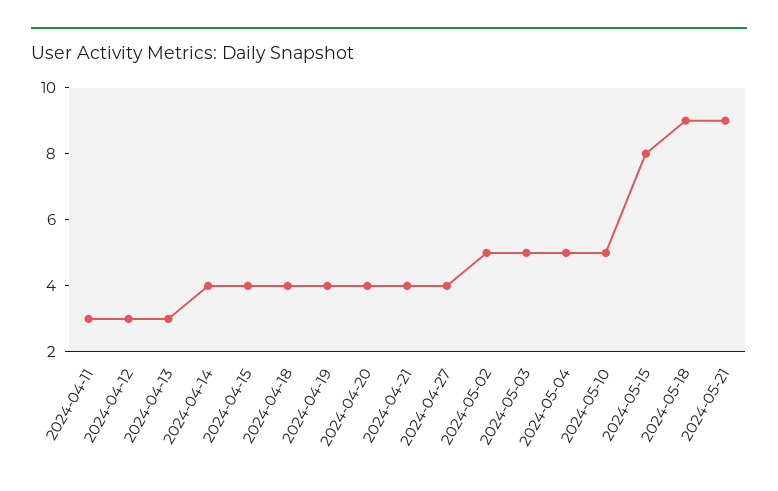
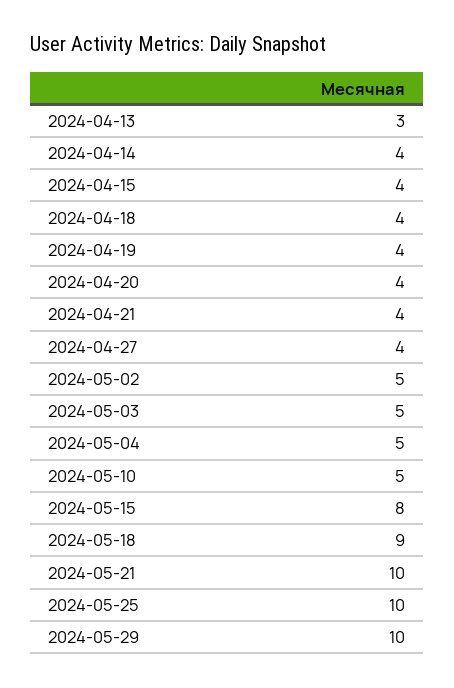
2024-04-11: 3 -> none
2024-04-12: 3 -> none
2024-05-21: 9 -> 10
2024-05-25: none -> 10
2024-05-29: none -> 10

